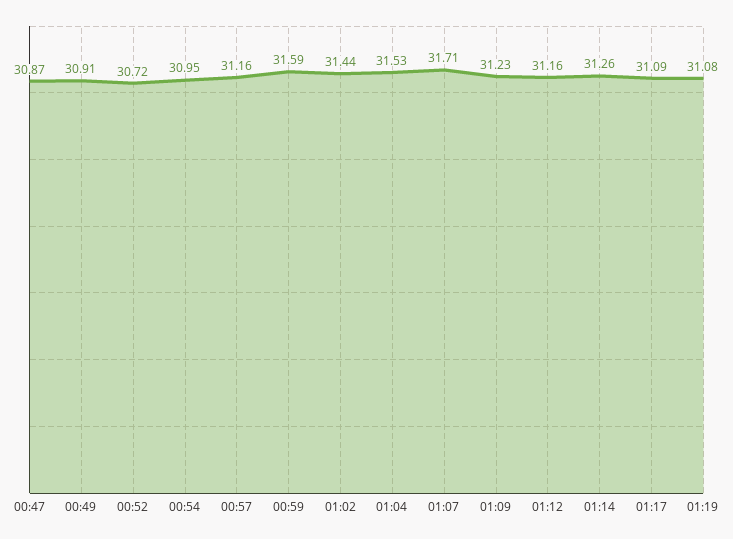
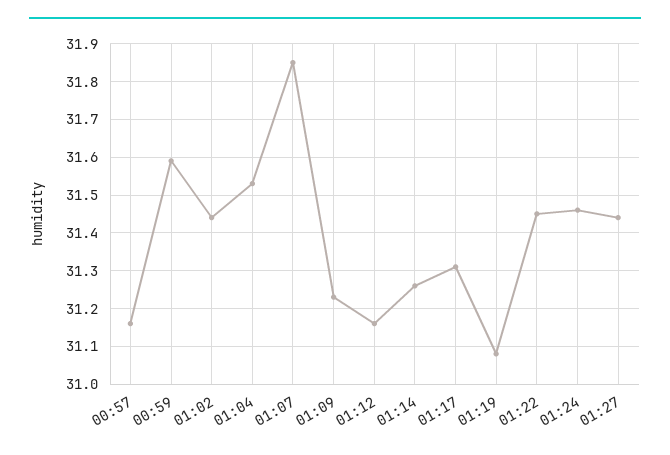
00:47: 30.87 -> none
00:49: 30.91 -> none
00:52: 30.72 -> none
00:54: 30.95 -> none
01:07: 31.71 -> 31.85
01:17: 31.09 -> 31.3
01:22: none -> 31.45
01:24: none -> 31.45
01:27: none -> 31.45

